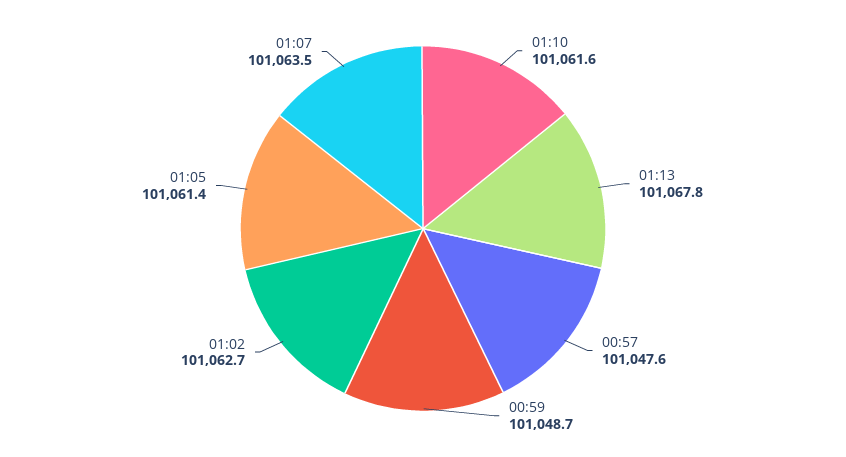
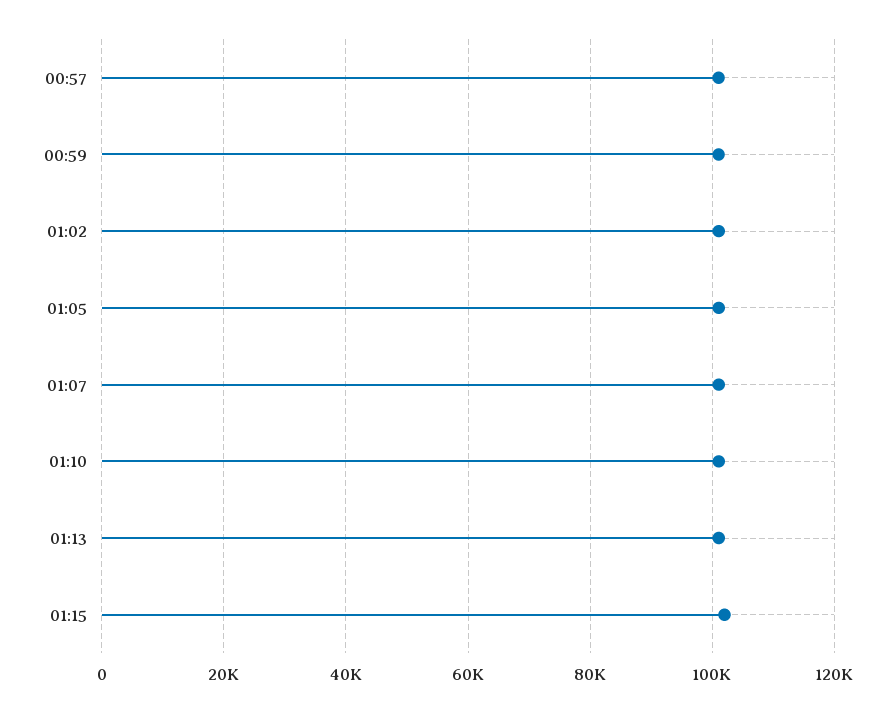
01:15: none -> 102000

